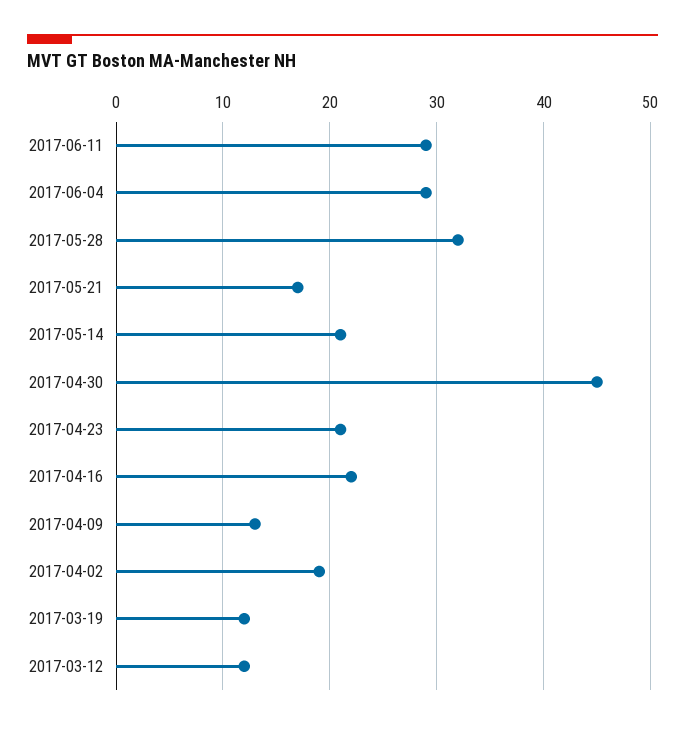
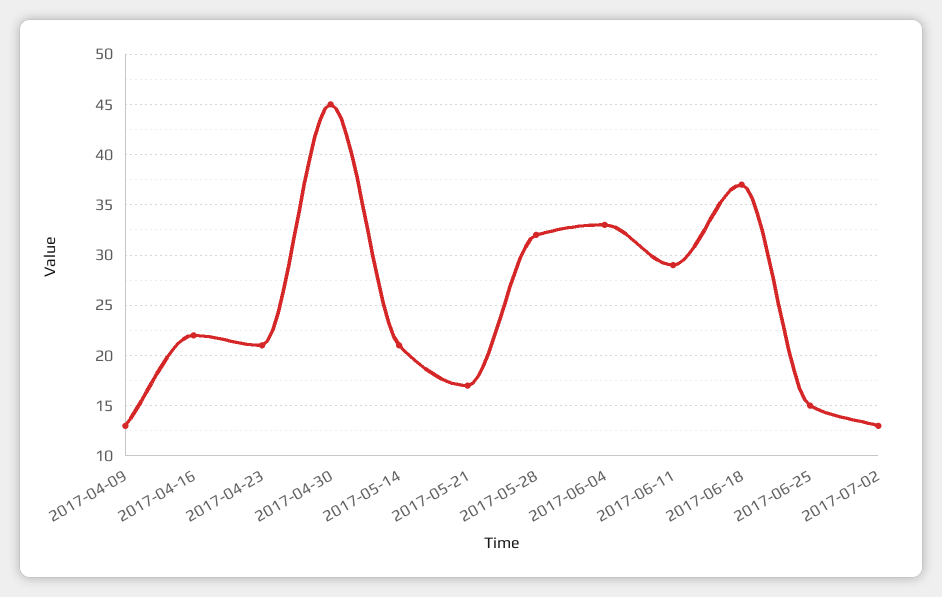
2017-06-04: 29 -> 33
2017-04-02: 19 -> none
2017-03-19: 12 -> none
2017-03-12: 12 -> none
2017-06-18: none -> 37
2017-06-25: none -> 15
2017-07-02: none -> 13

